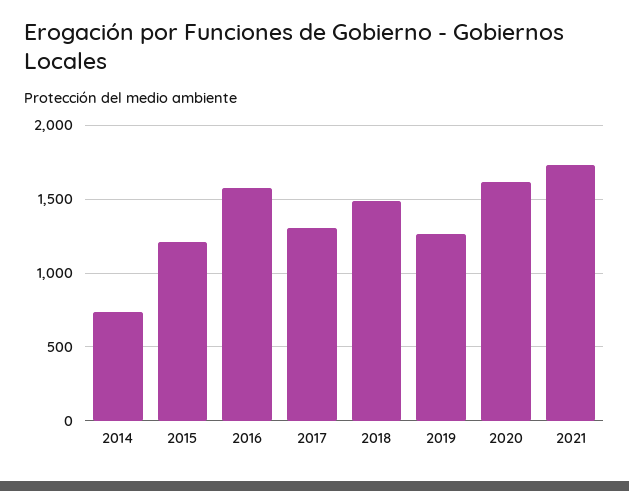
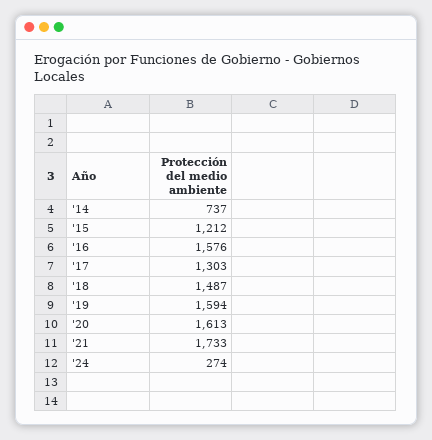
2019: 1250 -> 1594
'24: none -> 274

